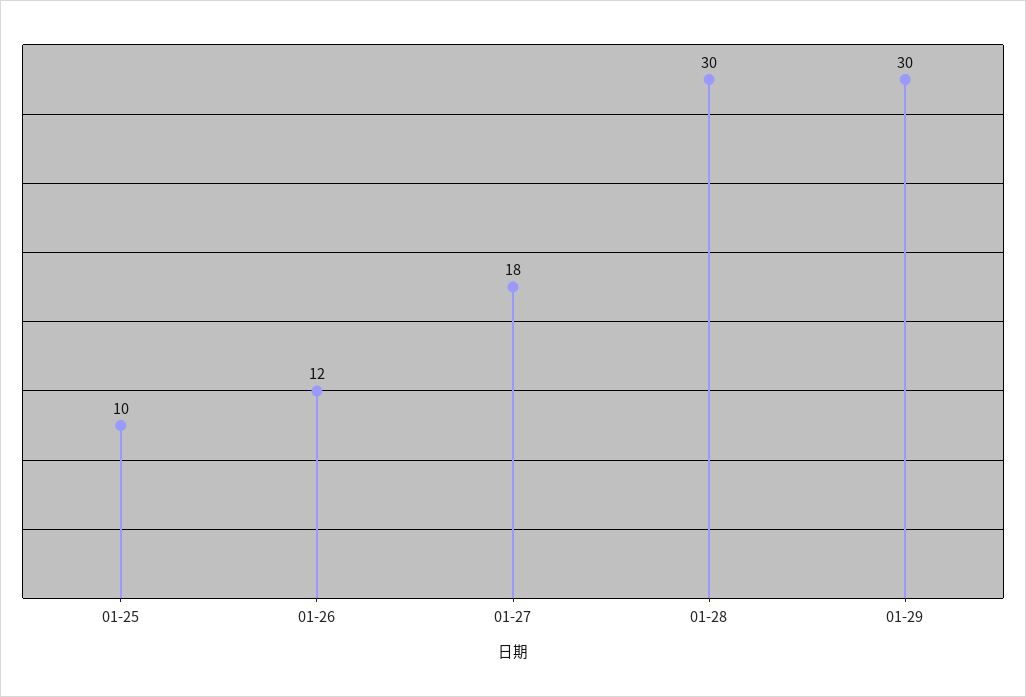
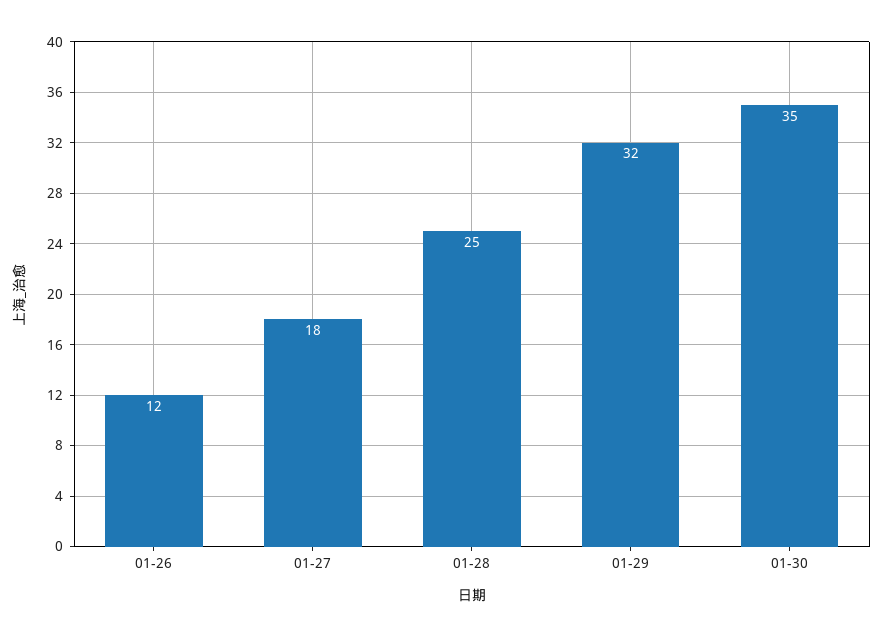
01-25: 10 -> none
01-28: 30 -> 25
01-29: 30 -> 32
01-30: none -> 35

